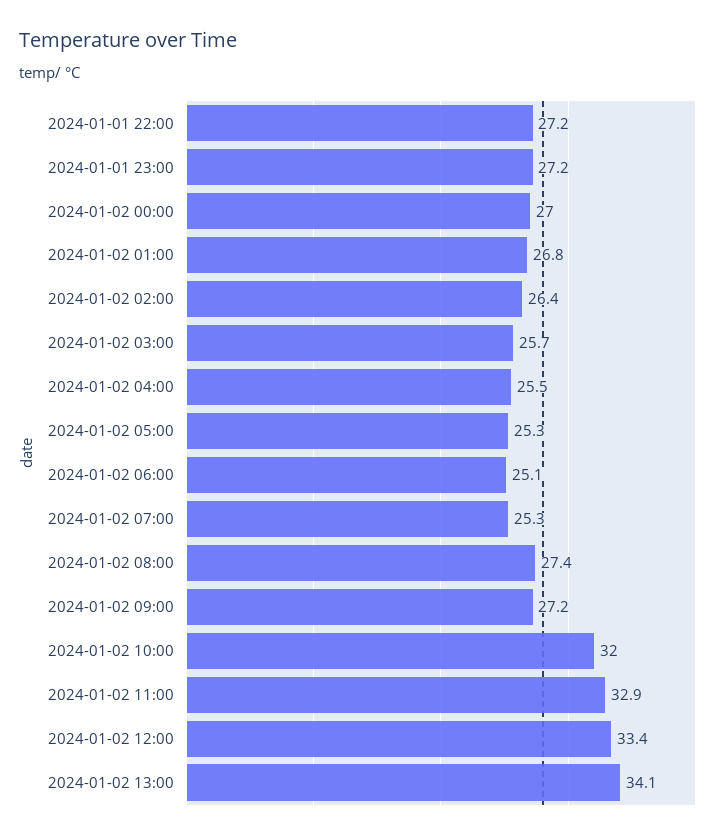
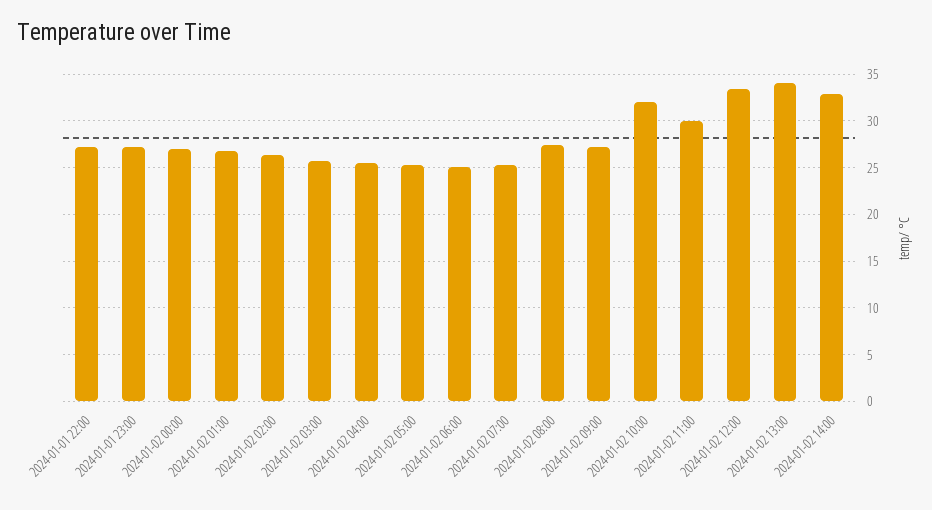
2024-01-02 11:00: 32.9 -> 30
2024-01-02 14:00: none -> 33

